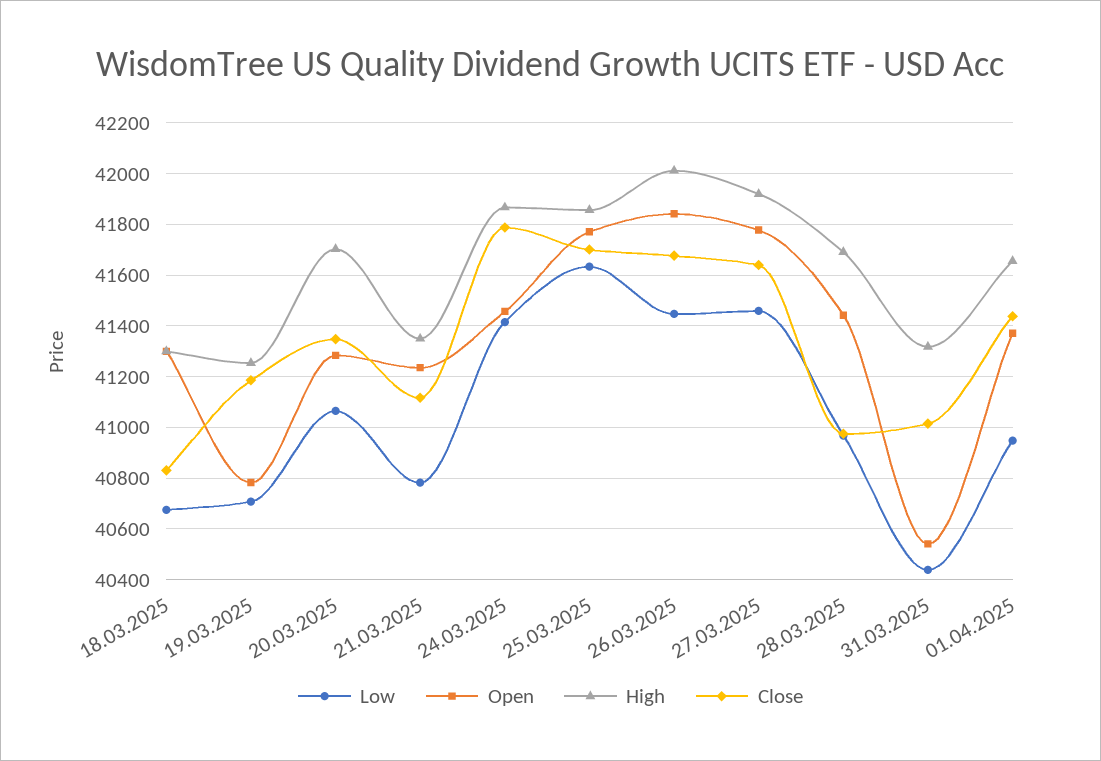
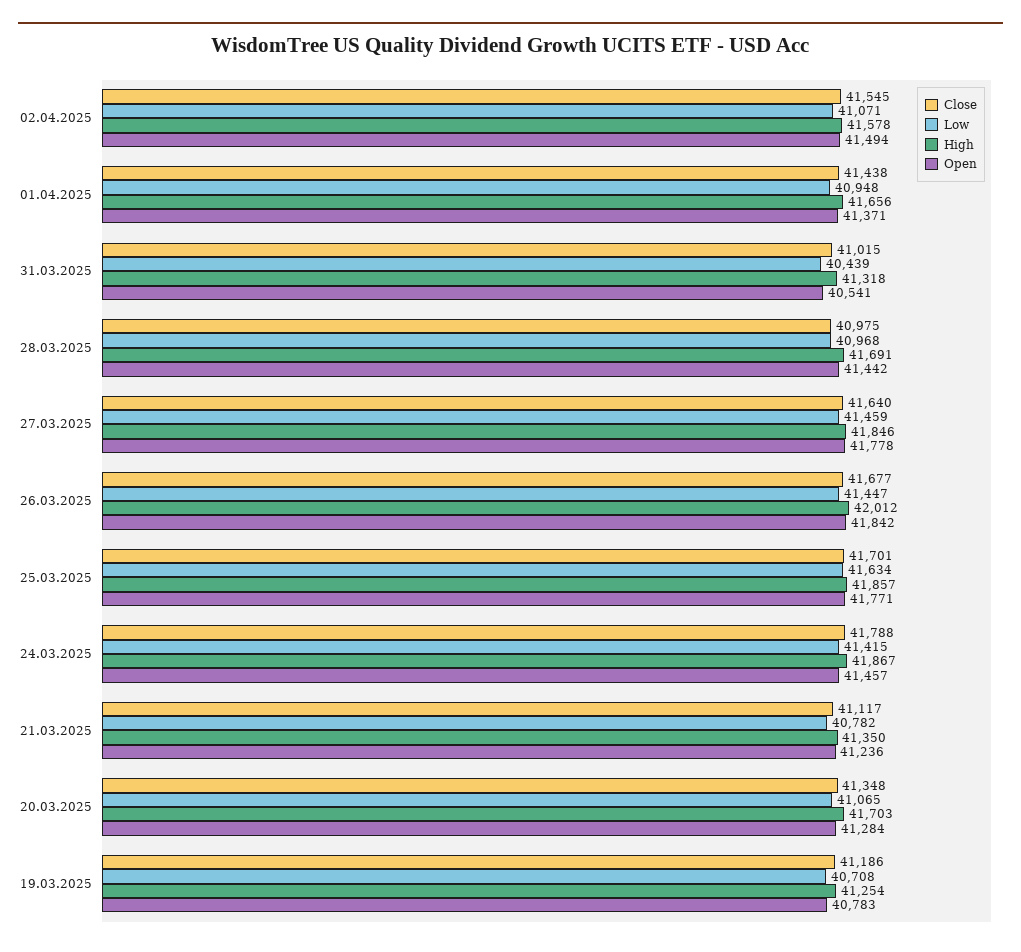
Low, 18.03.2025: 40675 -> none
Open, 18.03.2025: 41300 -> none
High, 18.03.2025: 41300 -> none
Close, 18.03.2025: 40825 -> none
High, 27.03.2025: 41925 -> 41846
Close, 02.04.2025: none -> 41545
Low, 02.04.2025: none -> 41071
High, 02.04.2025: none -> 41578
Open, 02.04.2025: none -> 41494

